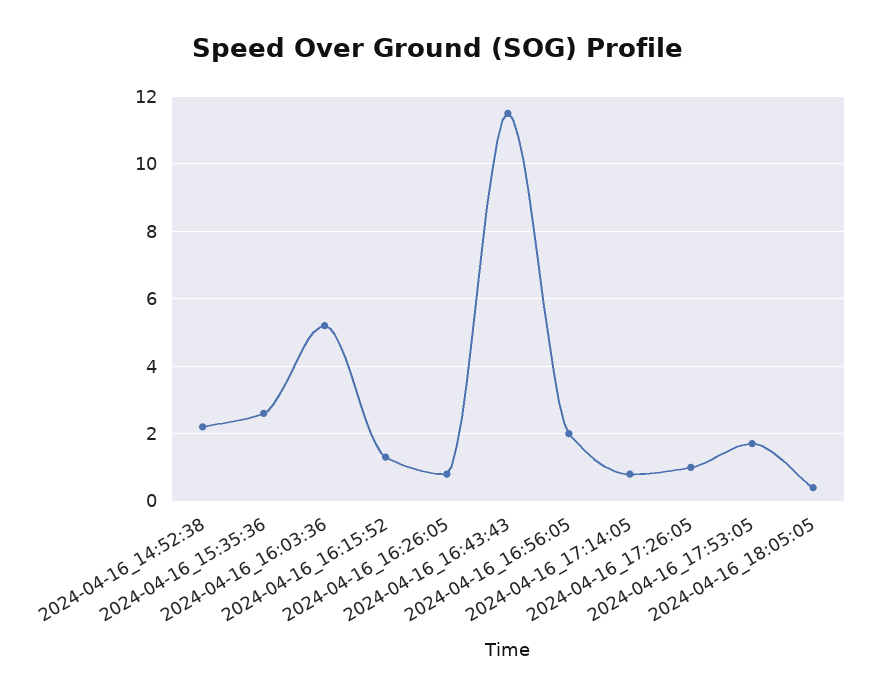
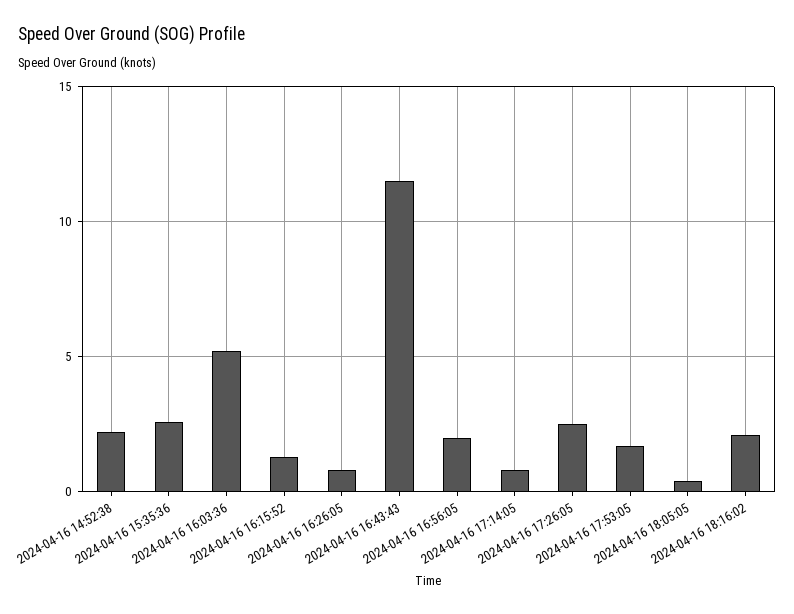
2024-04-16_17:26:05: 1 -> 2.5
2024-04-16 18:16:02: none -> 2

